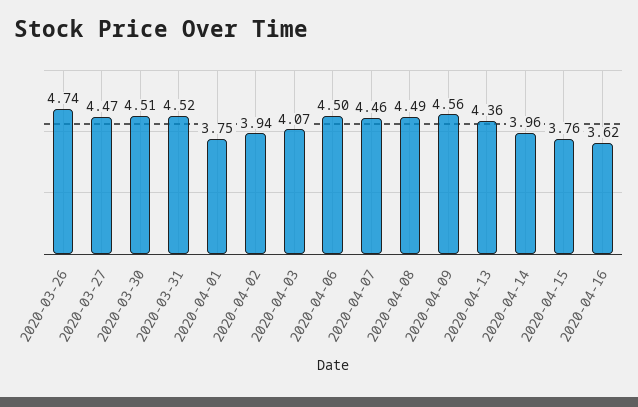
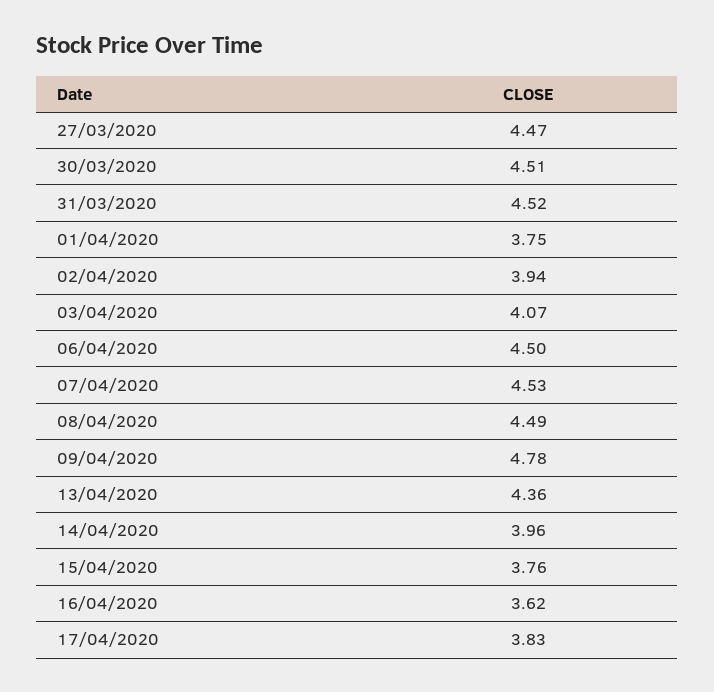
2020-03-26: 4.74 -> none
2020-04-07: 4.46 -> 4.53
2020-04-09: 4.56 -> 4.78
17/04/2020: none -> 3.83

